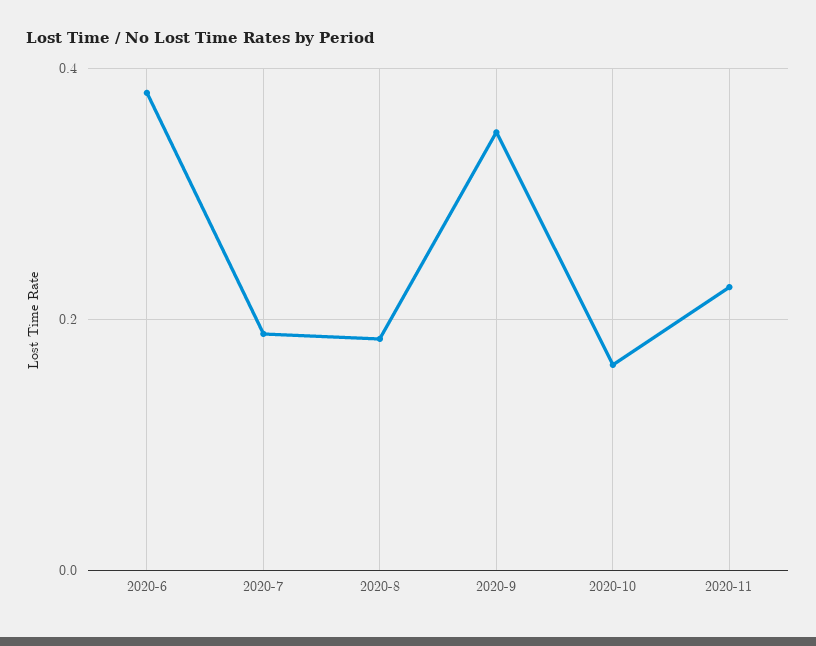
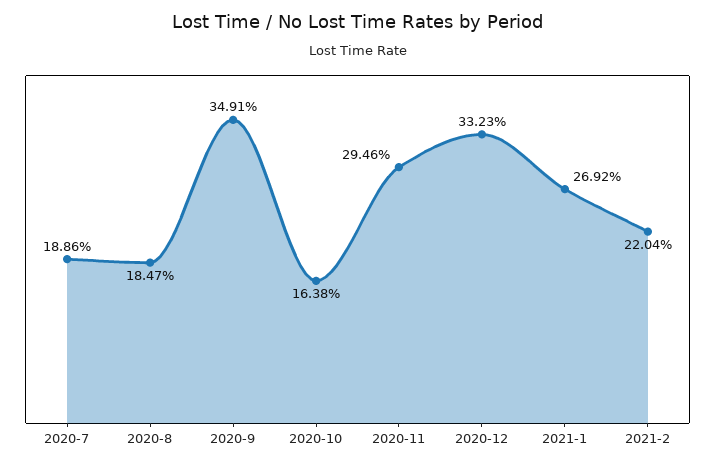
2020-6: 0.38 -> none
2020-11: 0.22 -> 0.2946
2020-12: none -> 0.3323
2021-1: none -> 0.2692
2021-2: none -> 0.2204

